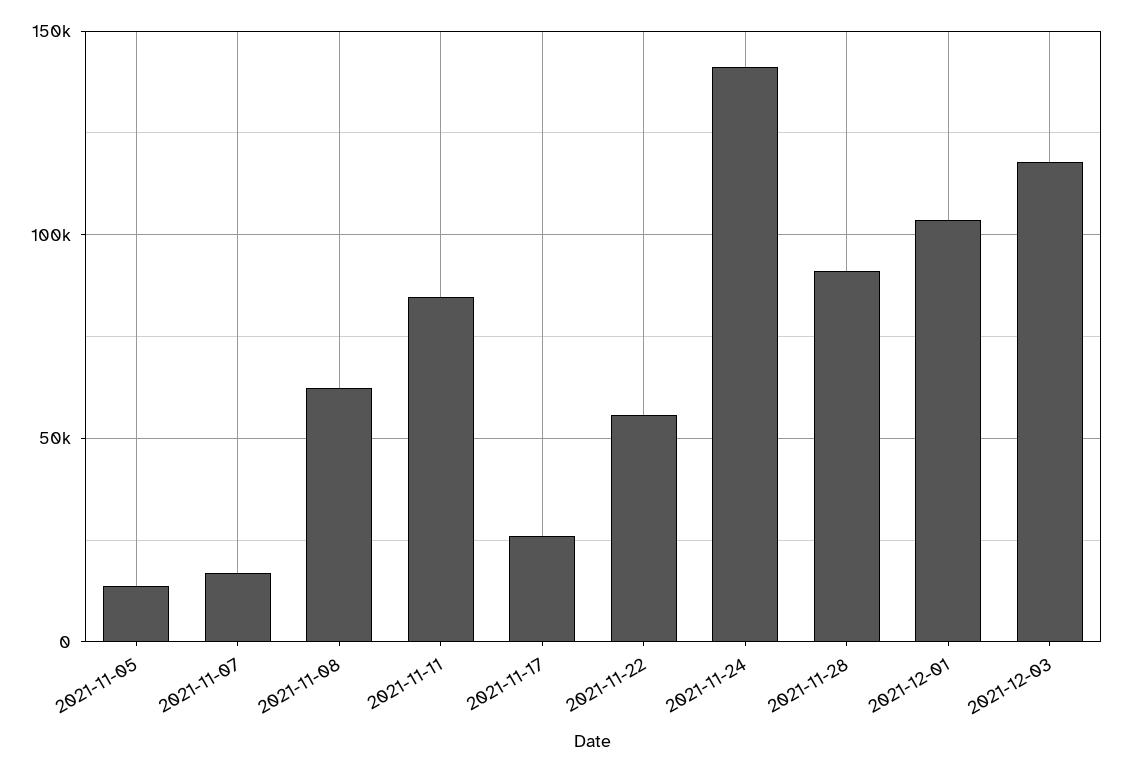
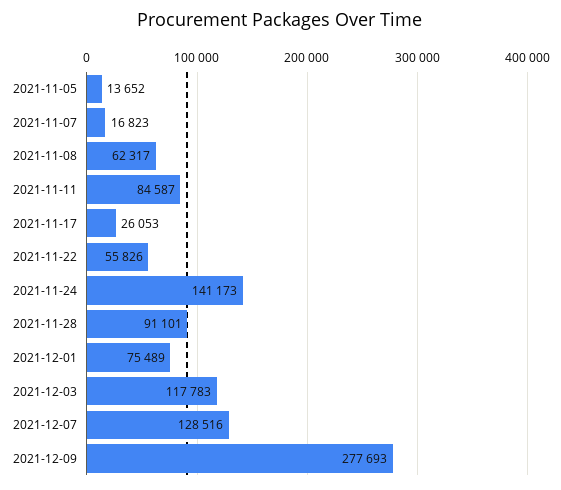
2021-12-01: 105000 -> 75489
2021-12-07: none -> 128516
2021-12-09: none -> 277693

